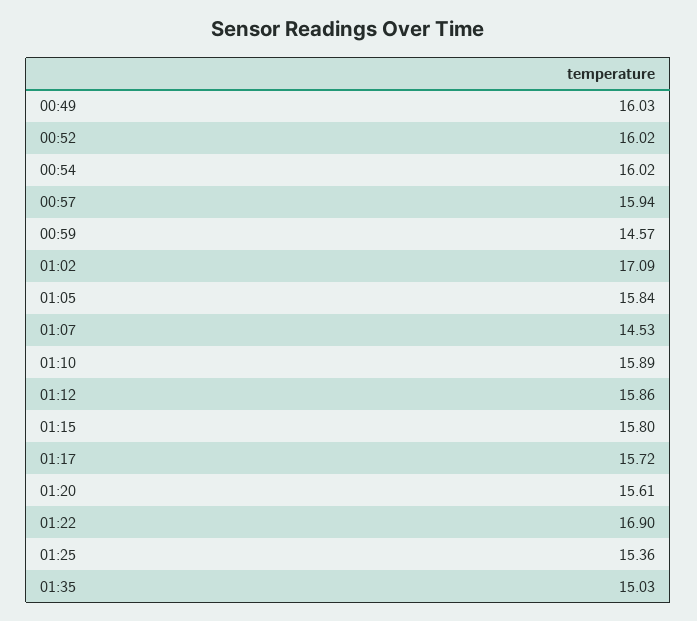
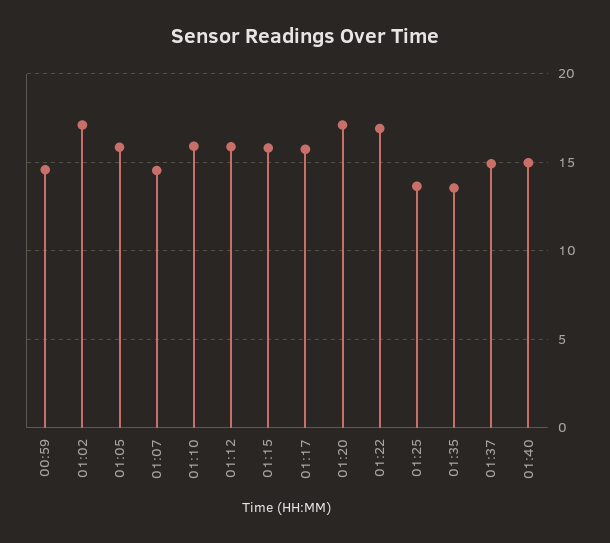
00:49: 16.03 -> none
00:52: 16.02 -> none
00:54: 16.02 -> none
00:57: 15.94 -> none
01:20: 15.61 -> 17
01:25: 15.36 -> 13.5
01:35: 15.03 -> 13.5
01:37: none -> 15
01:40: none -> 15

